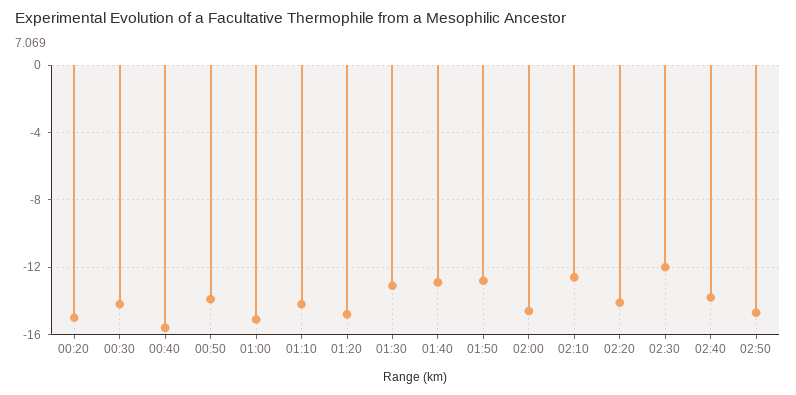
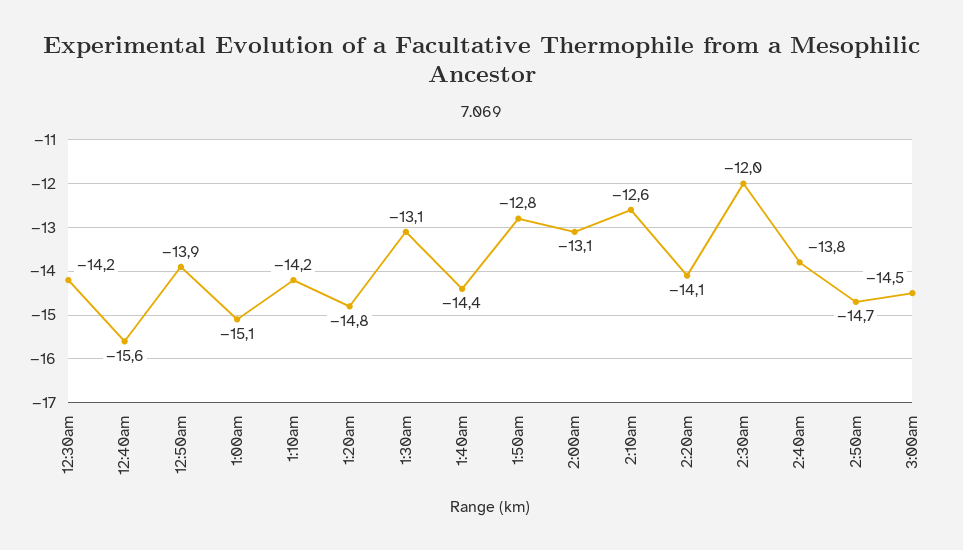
00:20: -15 -> none
01:40: -13 -> -14.4
02:00: -14.5 -> -13.1
3:00am: none -> -14.5

